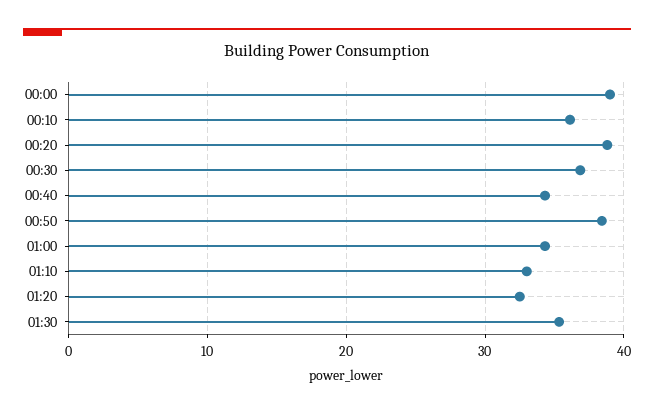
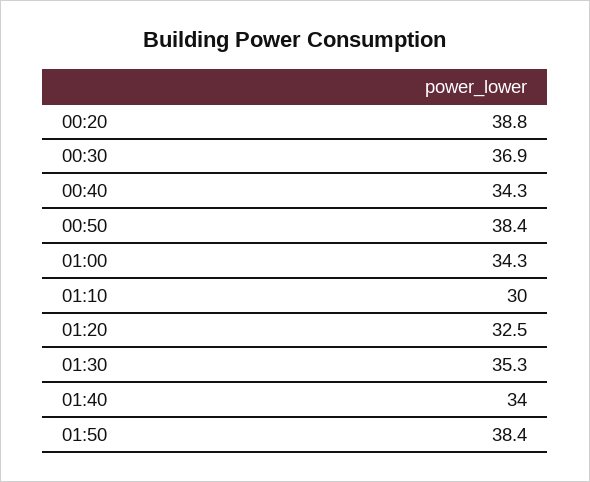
00:00: 39 -> none
00:10: 36 -> none
01:10: 33 -> 30
01:40: none -> 34
01:50: none -> 38.4

